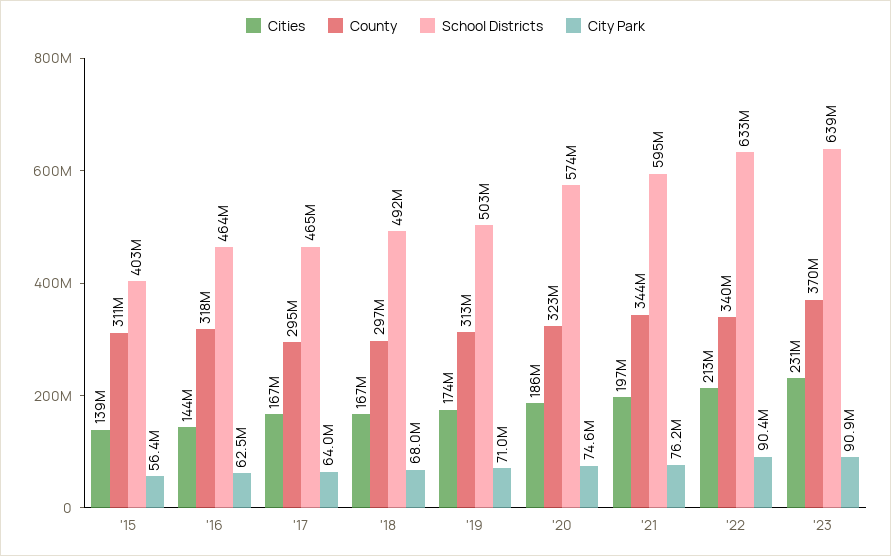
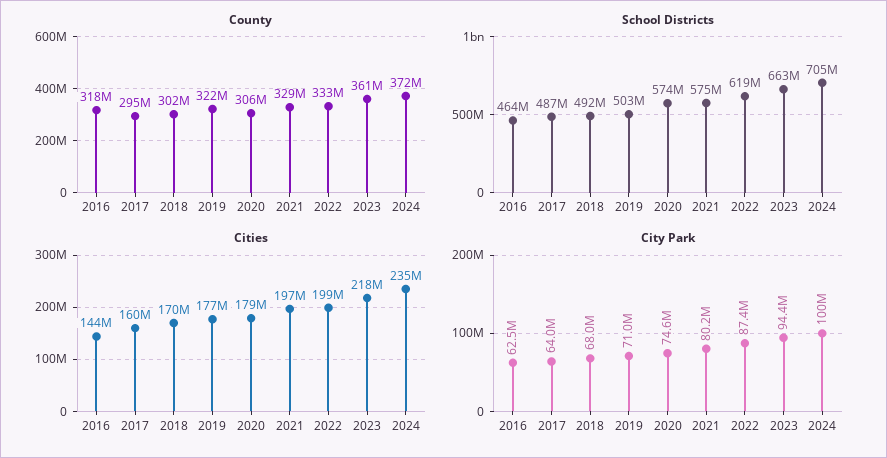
Cities, '15: 139000000 -> none
County, '15: 311000000 -> none
School Districts, '15: 403000000 -> none
City Park, '15: 56400000 -> none
Cities, '17: 167000000 -> 160000000
School Districts, '17: 465000000 -> 487000000
Cities, '18: 167000000 -> 170000000
County, '18: 297000000 -> 302000000
Cities, '19: 174000000 -> 177000000
County, '19: 313000000 -> 322000000
Cities, '20: 186000000 -> 179000000
County, '20: 323000000 -> 306000000
County, '21: 344000000 -> 329000000
School Districts, '21: 595000000 -> 575000000
City Park, '21: 76200000 -> 80200000
Cities, '22: 213000000 -> 199000000
County, '22: 340000000 -> 333000000
School Districts, '22: 633000000 -> 619000000
City Park, '22: 90400000 -> 87400000
Cities, '23: 231000000 -> 218000000
County, '23: 370000000 -> 361000000
School Districts, '23: 639000000 -> 663000000
City Park, '23: 90900000 -> 94400000
County, 2024: none -> 372000000
School Districts, 2024: none -> 705000000
Cities, 2024: none -> 235000000
City Park, 2024: none -> 100000000

